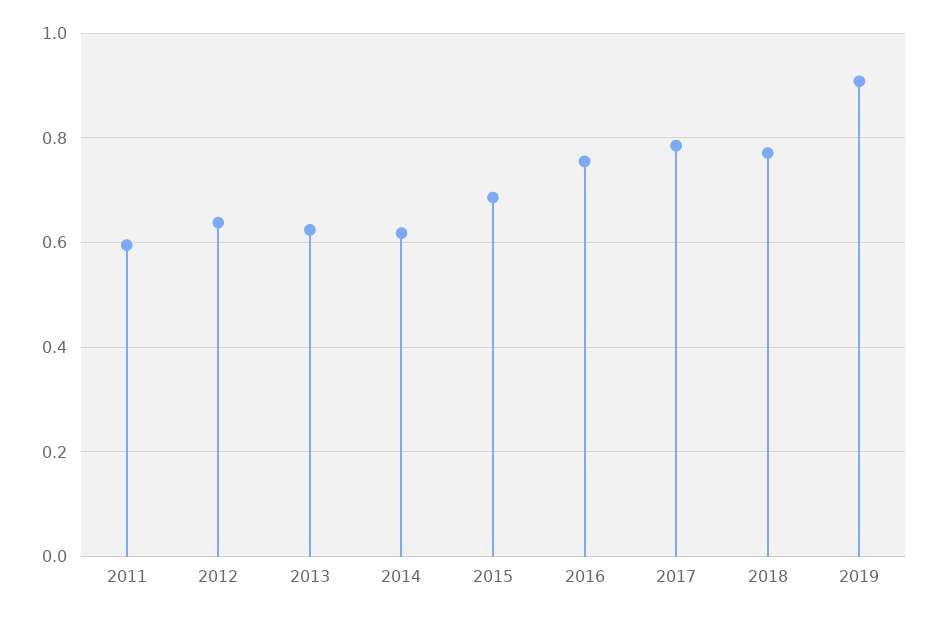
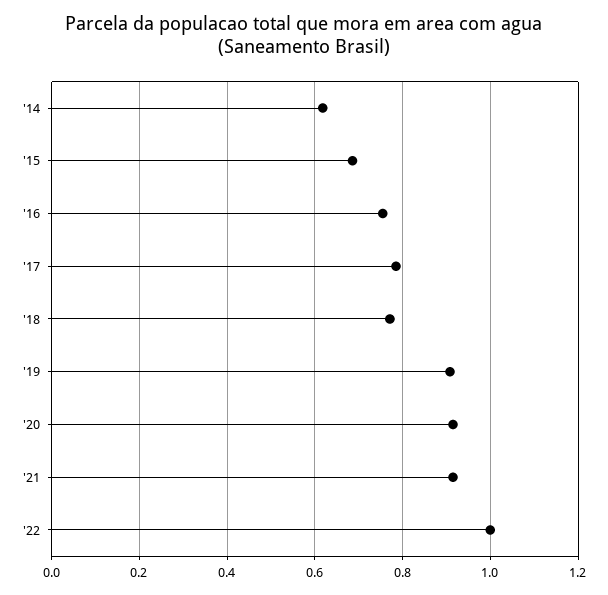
2011: 0.6 -> none
2012: 0.64 -> none
2013: 0.62 -> none
'20: none -> 0.92
'21: none -> 0.92
'22: none -> 1

